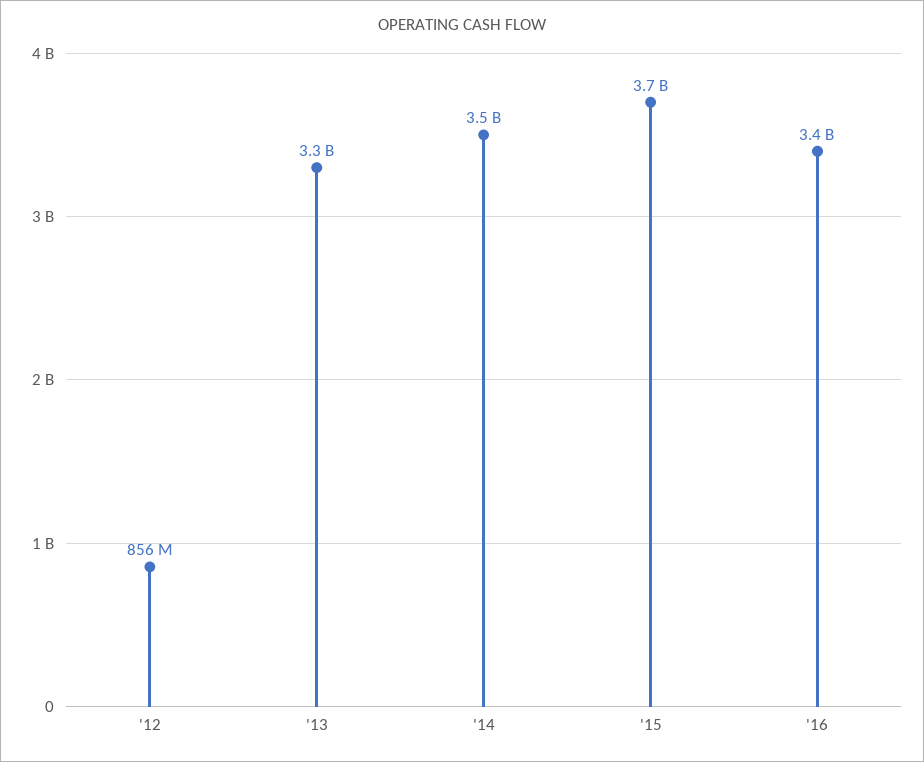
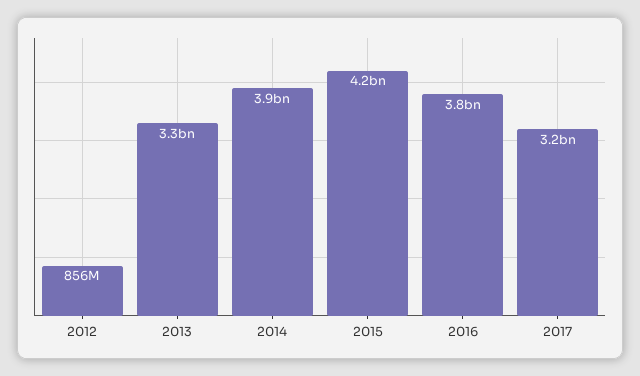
'14: 3500000000 -> 3900000000
'15: 3700000000 -> 4200000000
'16: 3400000000 -> 3800000000
2017: none -> 3200000000

